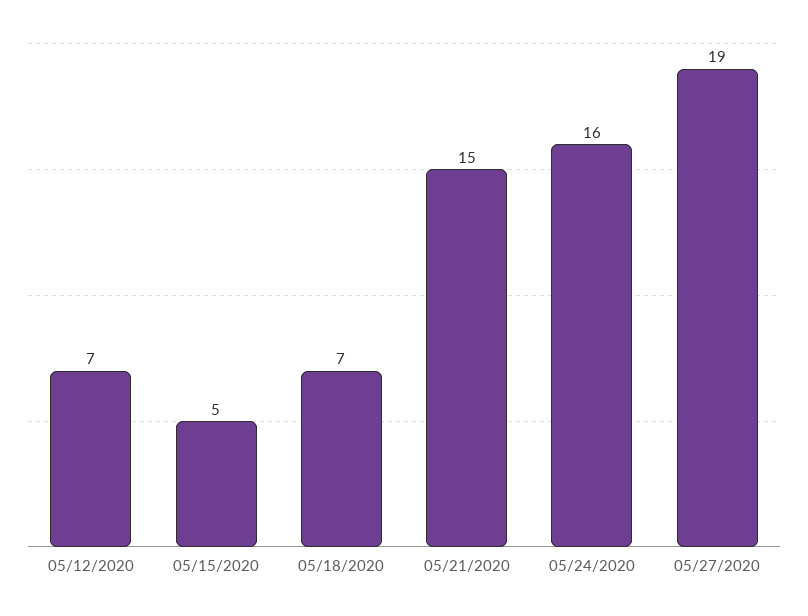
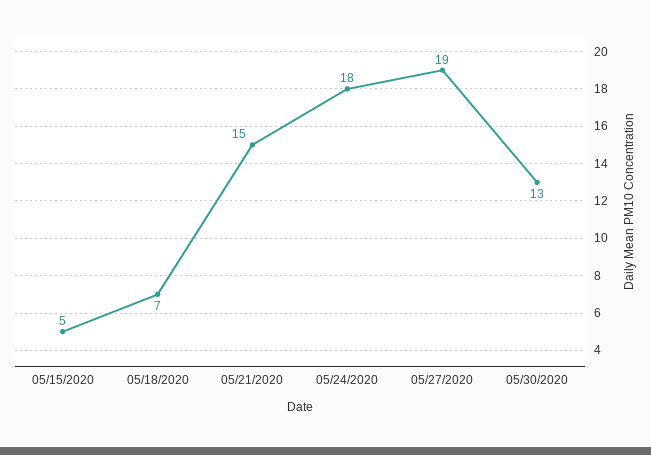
05/12/2020: 7 -> none
05/24/2020: 16 -> 18
05/30/2020: none -> 13

